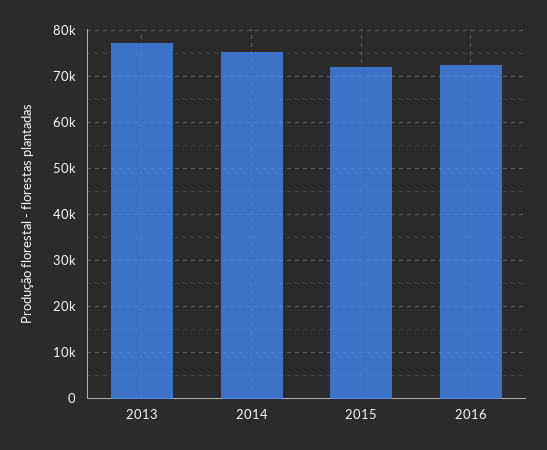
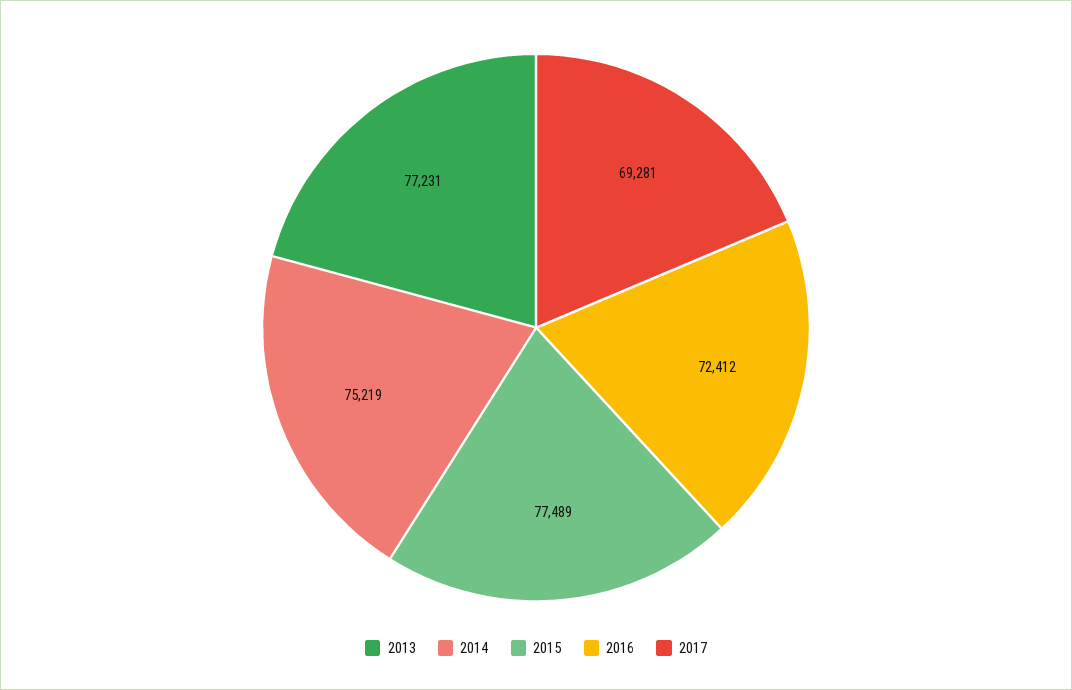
2015: 72000 -> 77489
2017: none -> 69281

